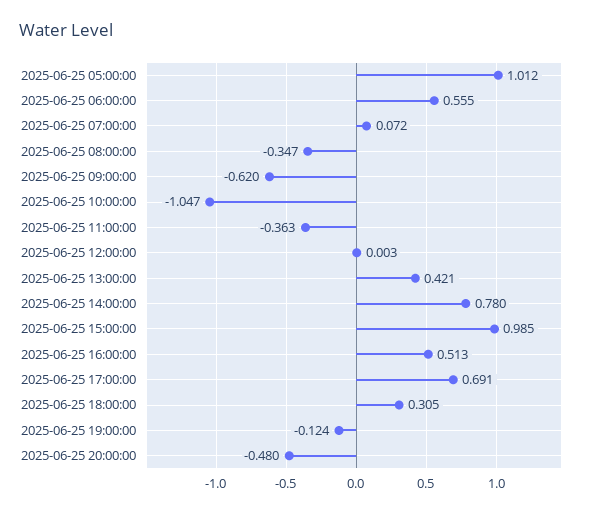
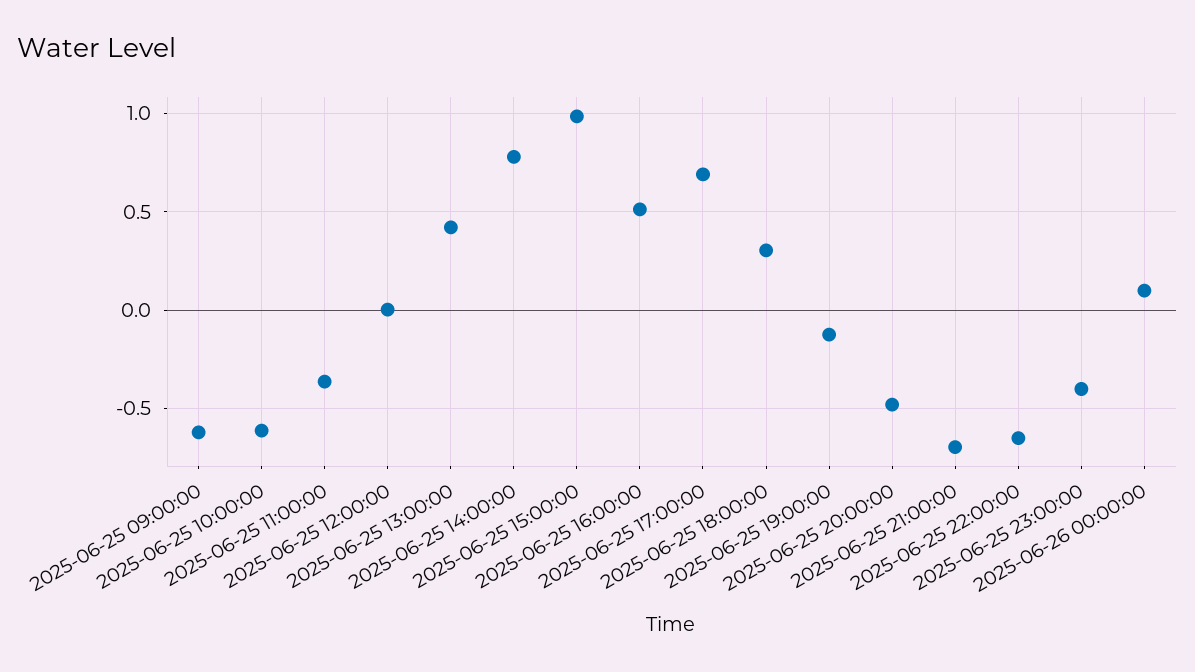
2025-06-25 05:00:00: 1.012 -> none
2025-06-25 06:00:00: 0.555 -> none
2025-06-25 07:00:00: 0.072 -> none
2025-06-25 08:00:00: -0.347 -> none
2025-06-25 10:00:00: -1.047 -> -0.6
2025-06-25 21:00:00: none -> -0.7
2025-06-25 22:00:00: none -> -0.65
2025-06-25 23:00:00: none -> -0.4
2025-06-26 00:00:00: none -> 0.1

